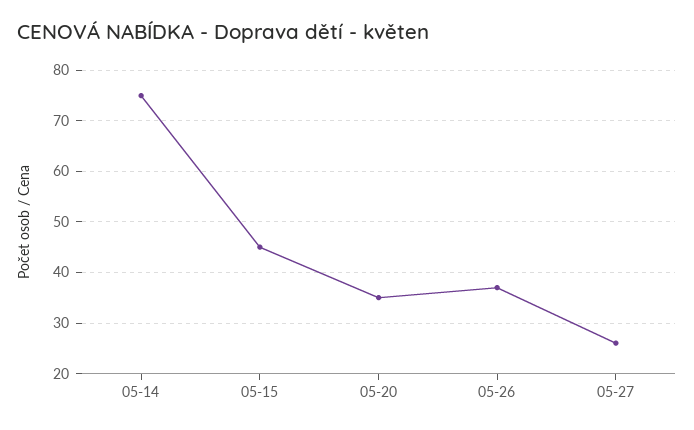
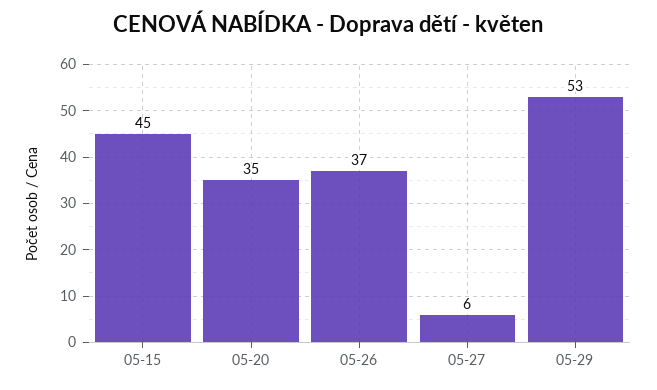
05-14: 75 -> none
05-27: 25 -> 6
05-29: none -> 53

